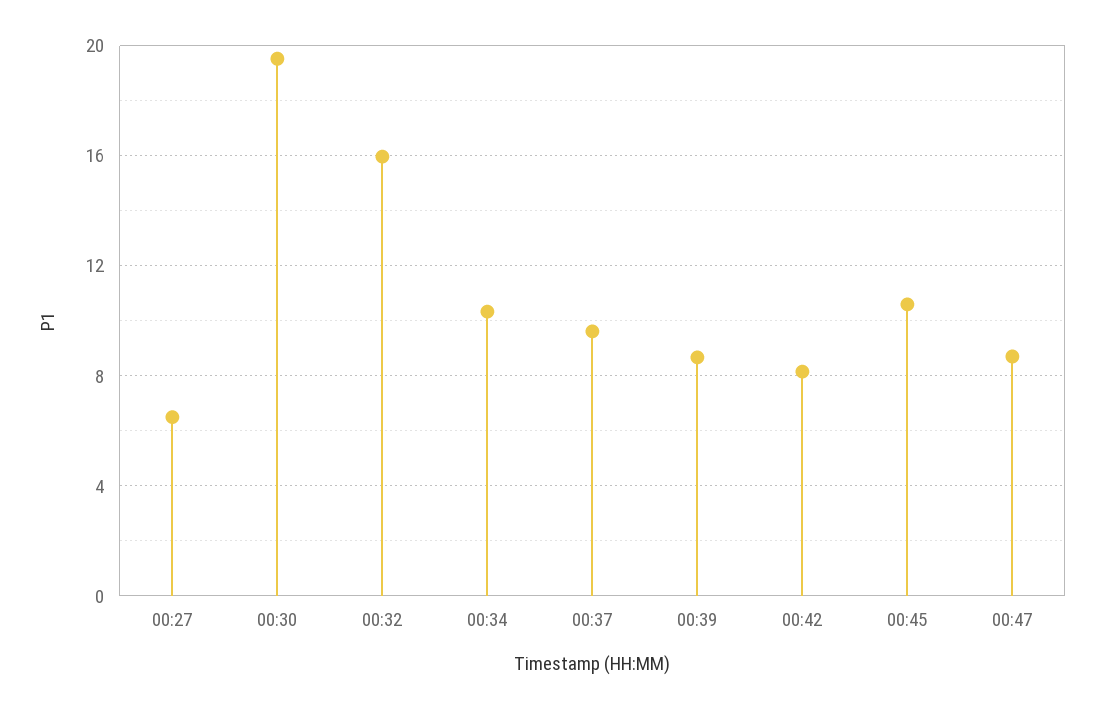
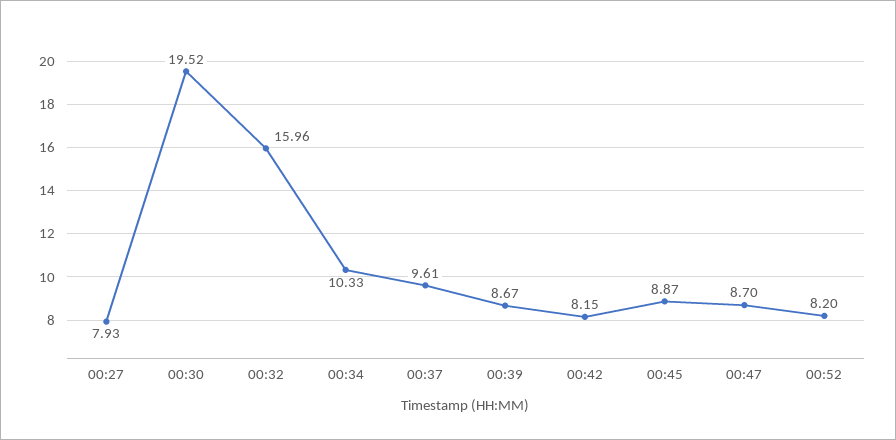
00:27: 6.5 -> 7.93
00:45: 10.5 -> 8.87
00:52: none -> 8.2

